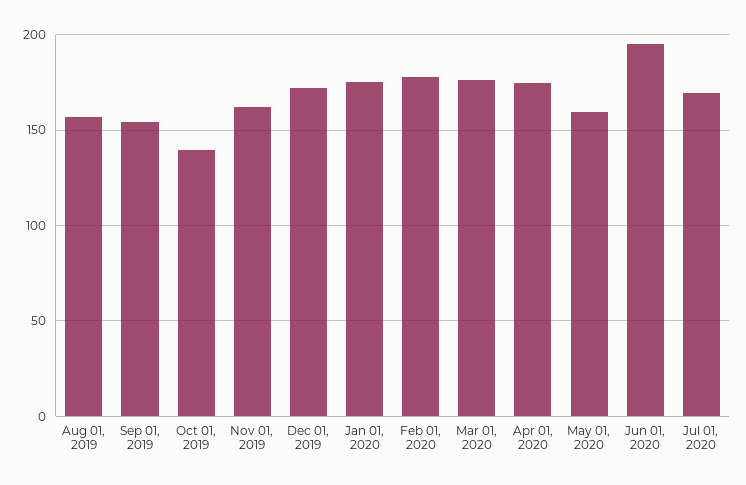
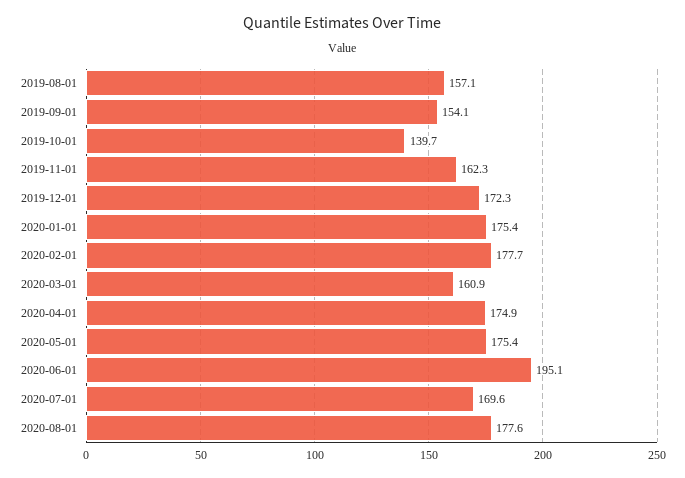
Mar 01, 2020: 175 -> 160.9
May 01, 2020: 160 -> 175.4
2020-08-01: none -> 177.6

